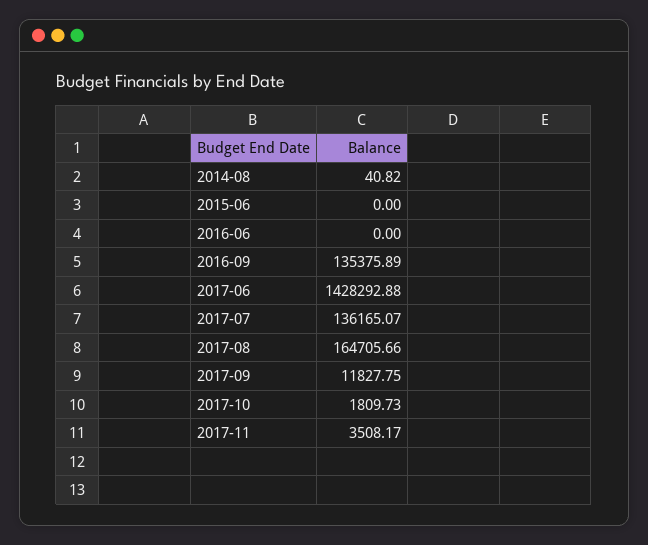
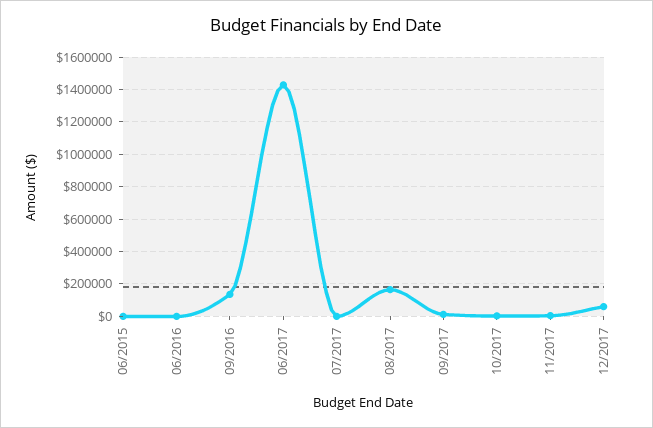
2014-08: 40.82 -> none
2017-07: 136165.07 -> 0
12/2017: none -> 50000

